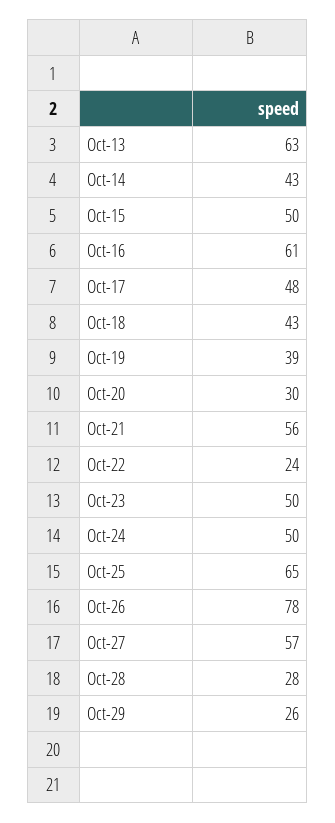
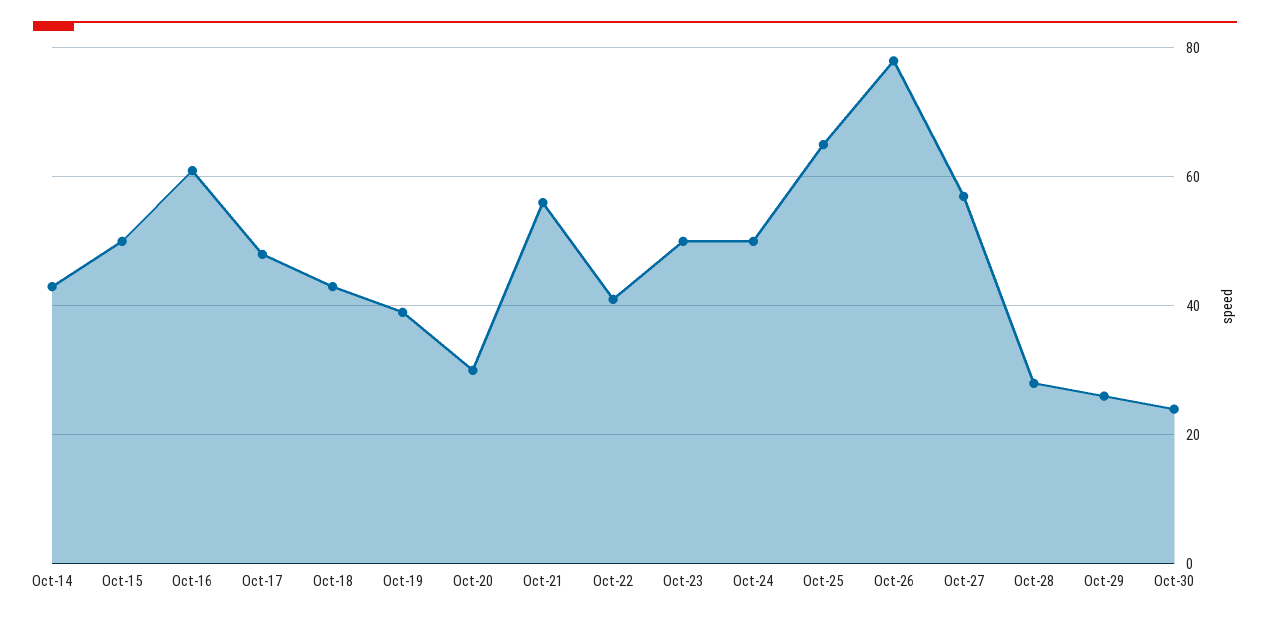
Oct-13: 63 -> none
Oct-22: 24 -> 40
Oct-30: none -> 25

